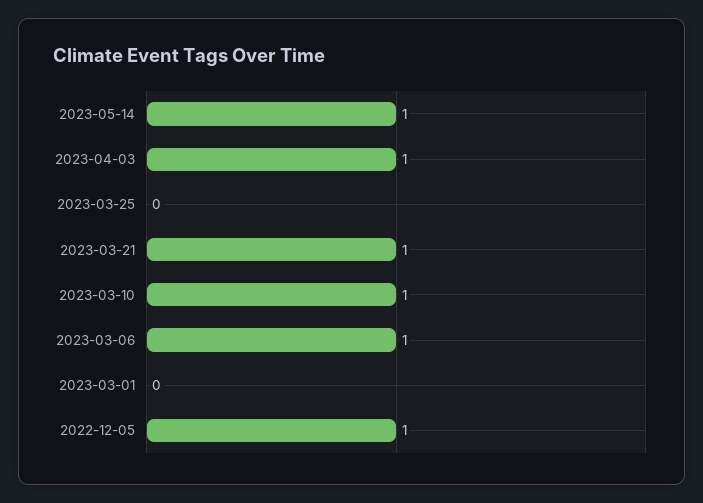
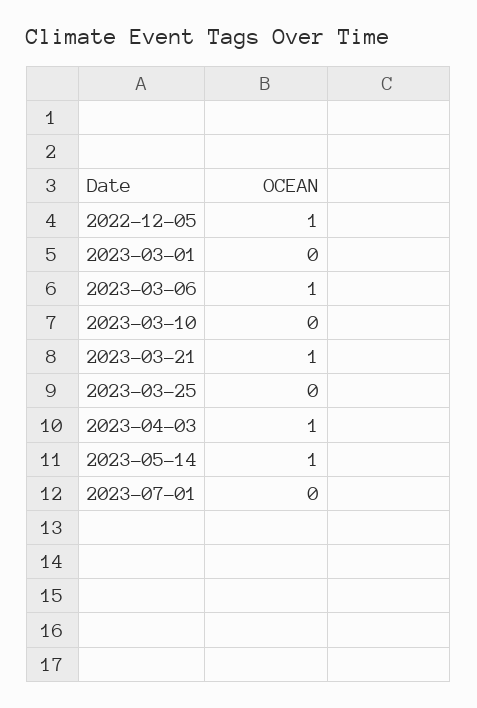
2023-03-10: 1 -> 0
2023-07-01: none -> 0

